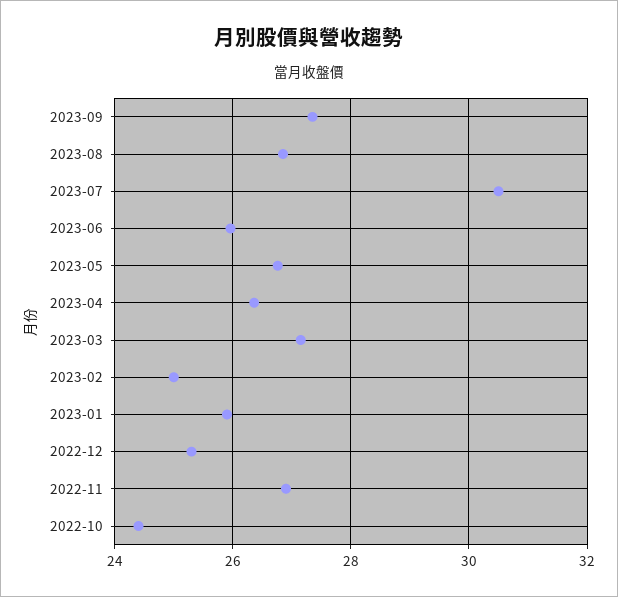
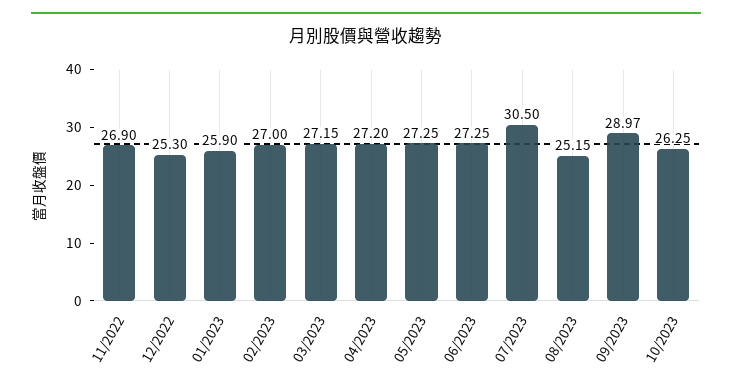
2023-09: 27.4 -> 28.97
2023-08: 26.8 -> 25.15
2023-06: 26 -> 27.25
2023-05: 26.8 -> 27.25
2023-04: 26.4 -> 27.2
2023-02: 25 -> 27
2022-10: 24.4 -> none
10/2023: none -> 26.25

